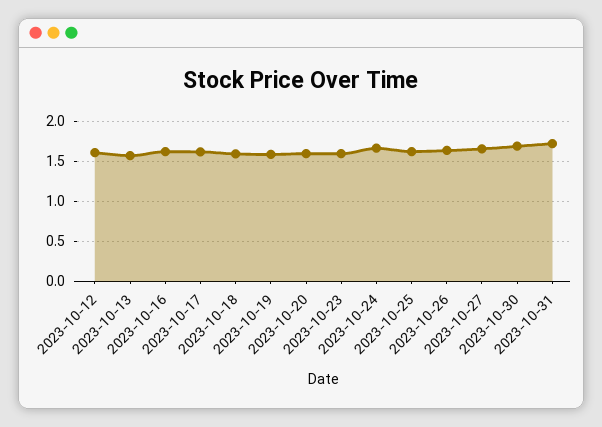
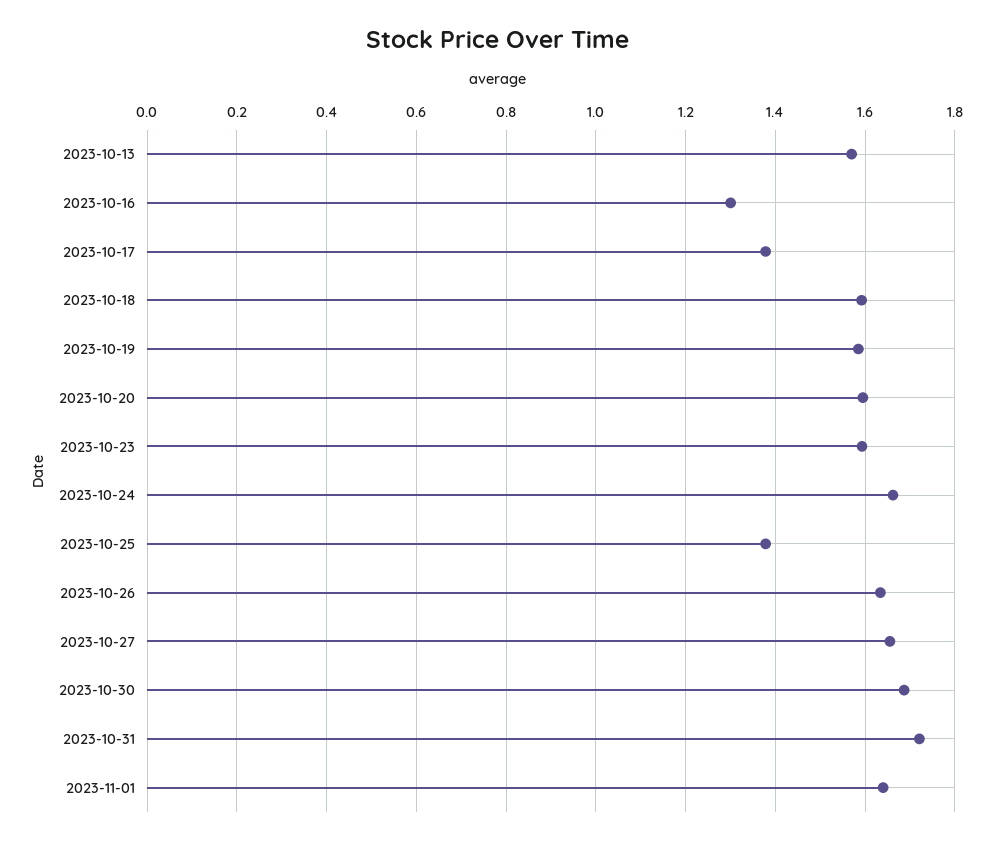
2023-10-12: 1.6 -> none
2023-10-16: 1.6 -> 1.3
2023-10-17: 1.6 -> 1.38
2023-10-25: 1.6 -> 1.38
2023-11-01: none -> 1.64

